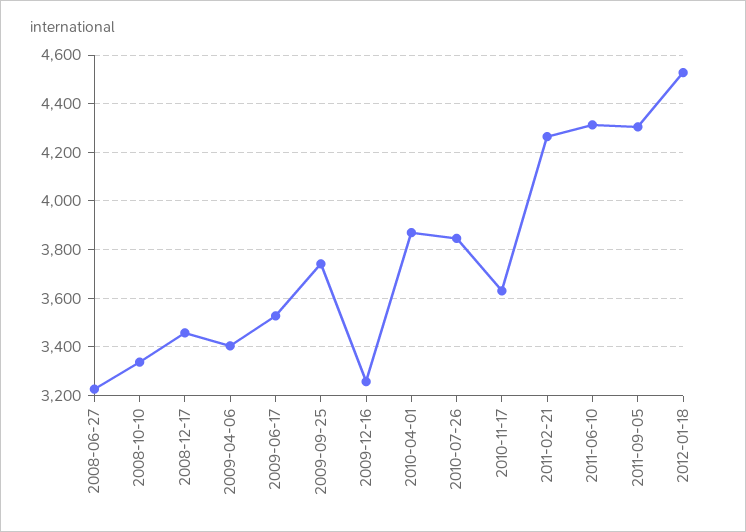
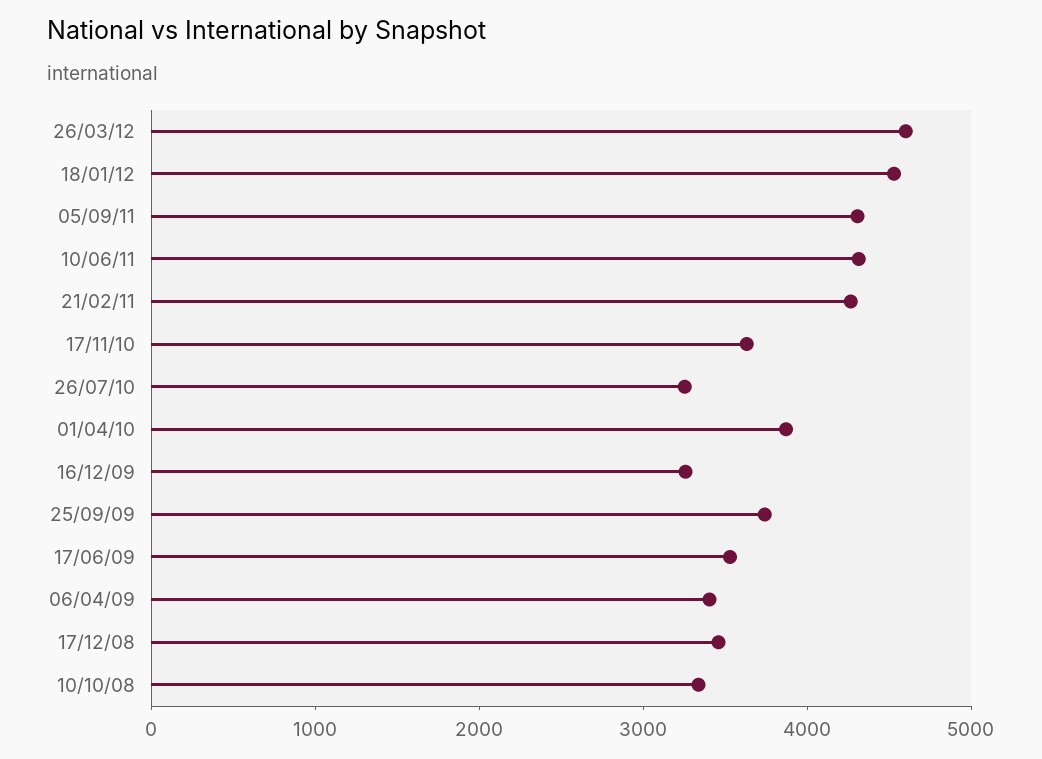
2008-06-27: 3225 -> none
2010-07-26: 3850 -> 3200
26/03/12: none -> 4600

